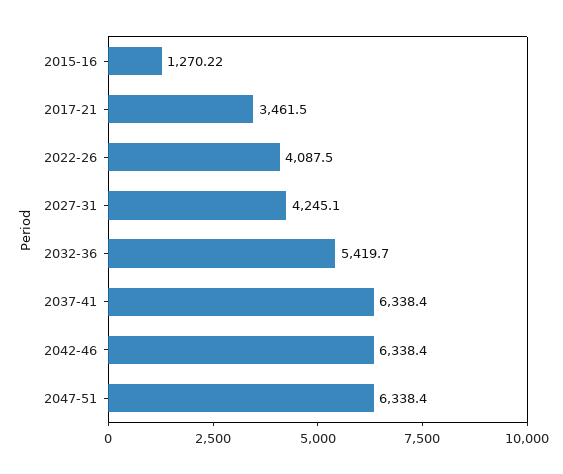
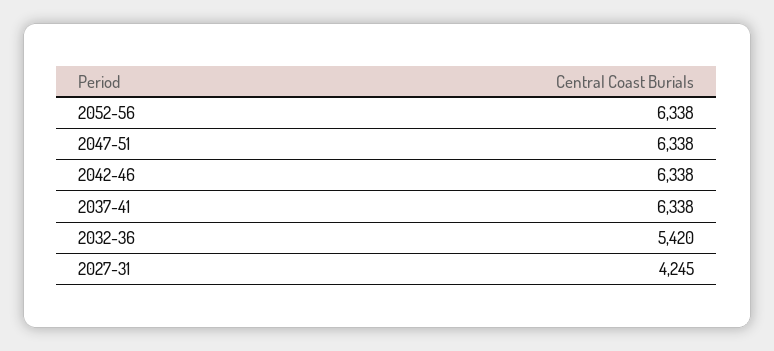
2015-16: 1270.22 -> none
2017-21: 3461.5 -> none
2022-26: 4087.5 -> none
2052-56: none -> 6338

